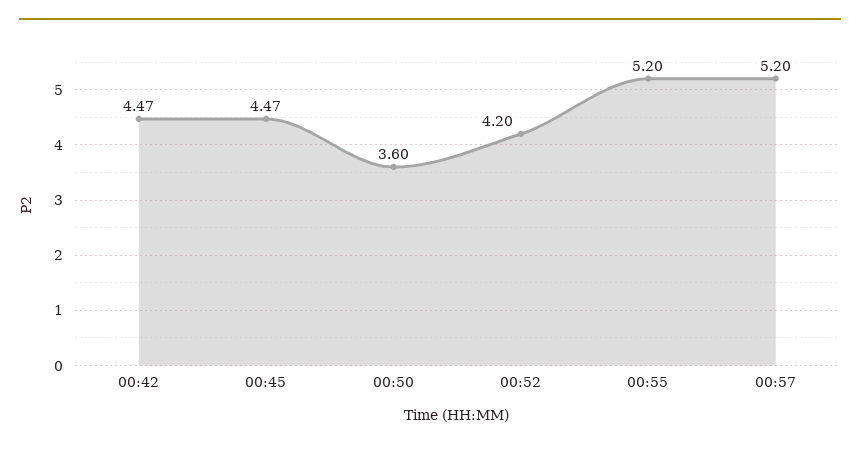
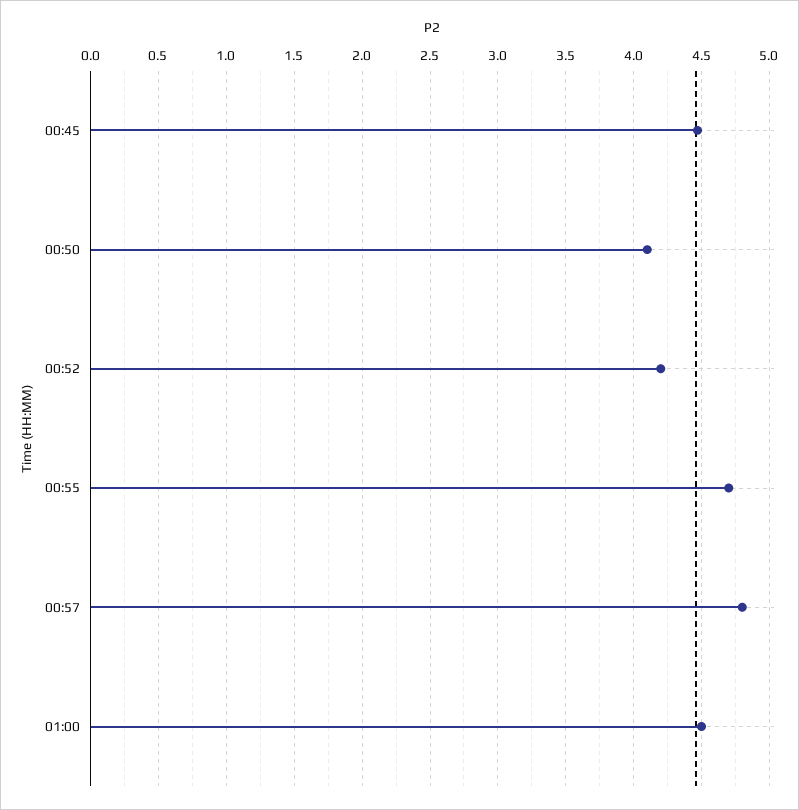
00:42: 4.47 -> none
00:50: 3.6 -> 4.1
00:55: 5.2 -> 4.7
00:57: 5.2 -> 4.8
01:00: none -> 4.5

